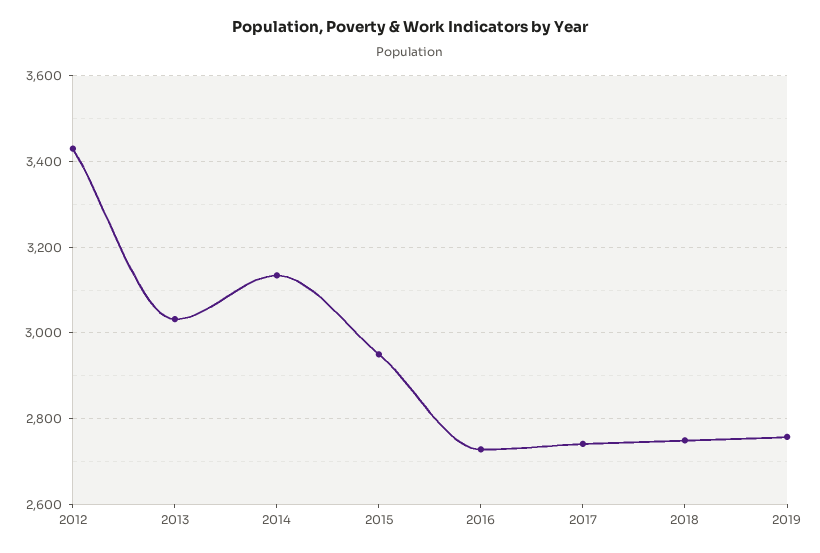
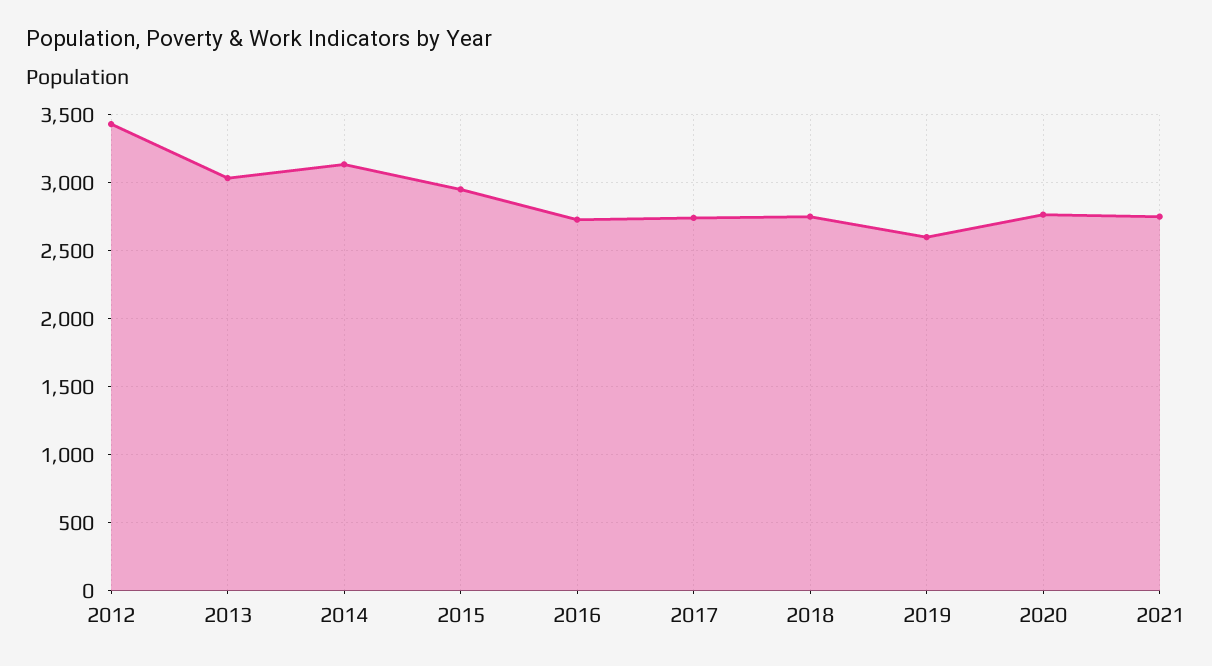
2019: 2760 -> 2600
2020: none -> 2750
2021: none -> 2750

